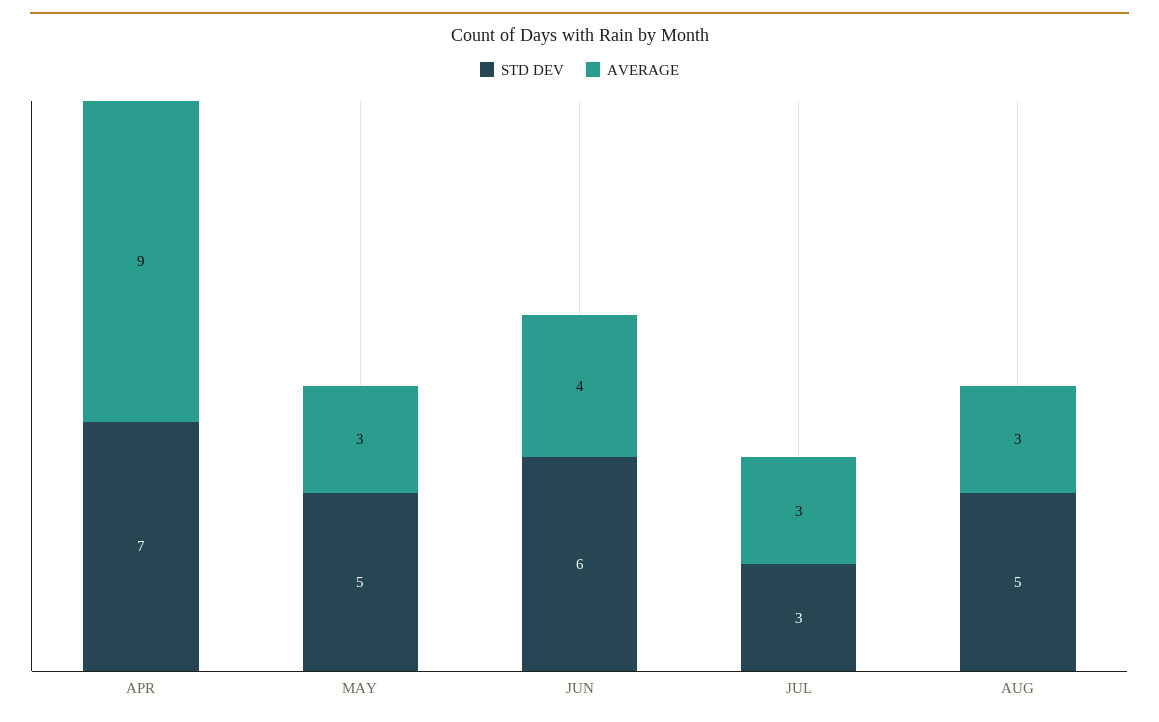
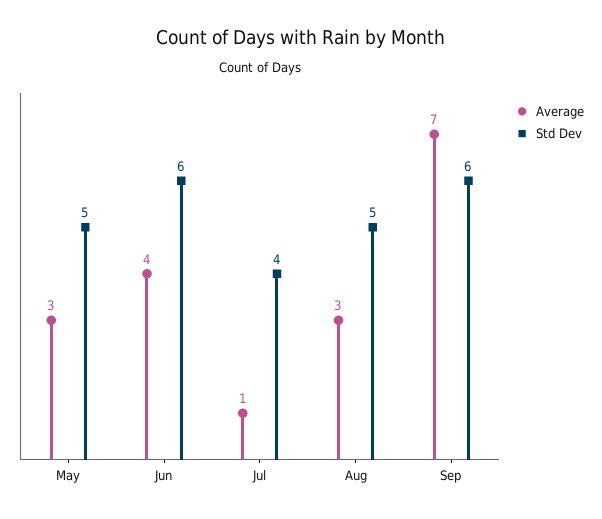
STD DEV, APR: 7 -> none
AVERAGE, APR: 9 -> none
STD DEV, JUL: 3 -> 4
AVERAGE, JUL: 3 -> 1
AVERAGE, Sep: none -> 7
STD DEV, Sep: none -> 6

